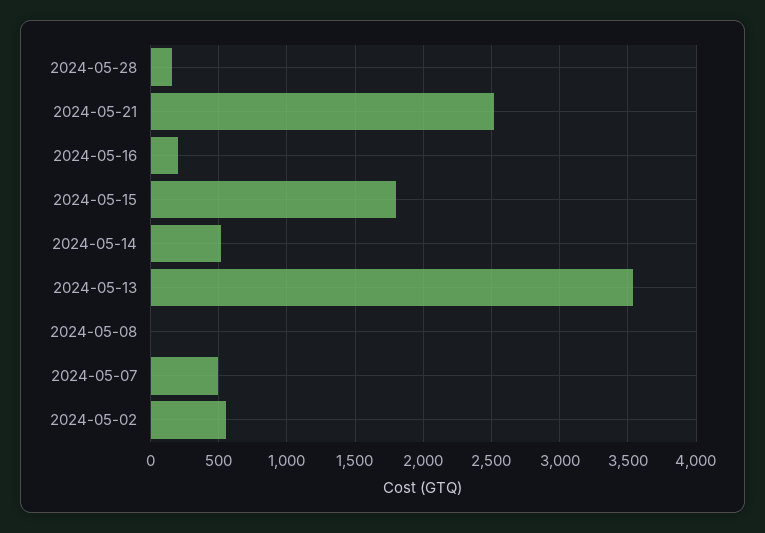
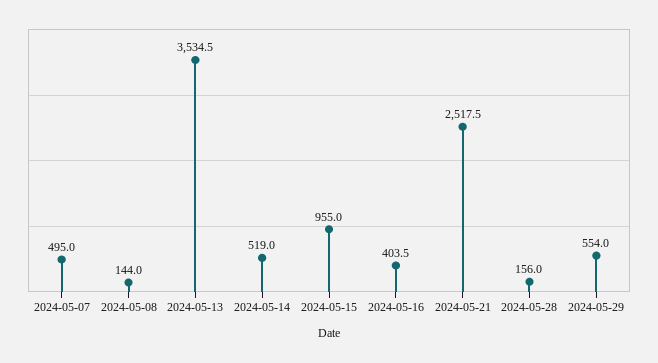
2024-05-16: 200 -> 403.5
2024-05-15: 1800 -> 955
2024-05-08: 0 -> 144
2024-05-02: 550 -> none
2024-05-29: none -> 554

